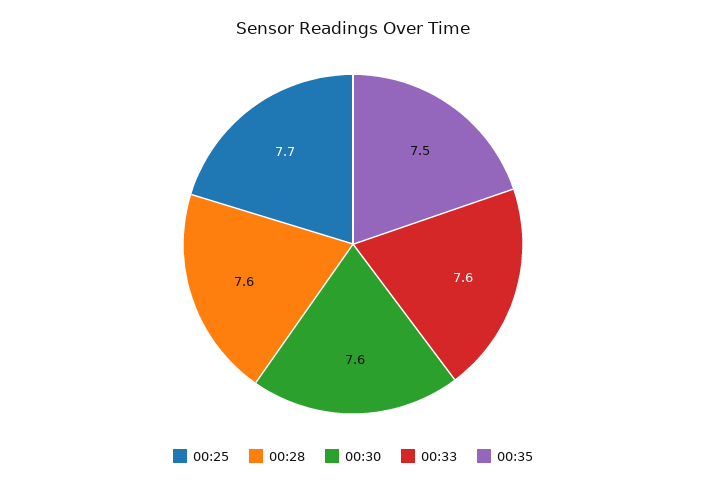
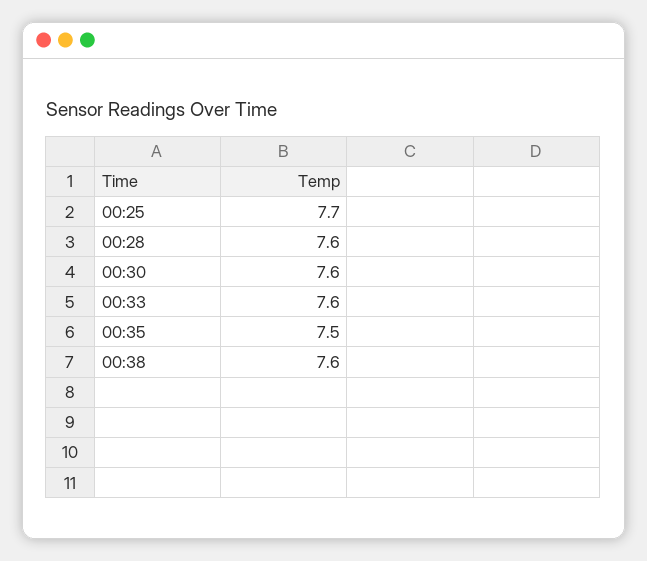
00:38: none -> 7.6

